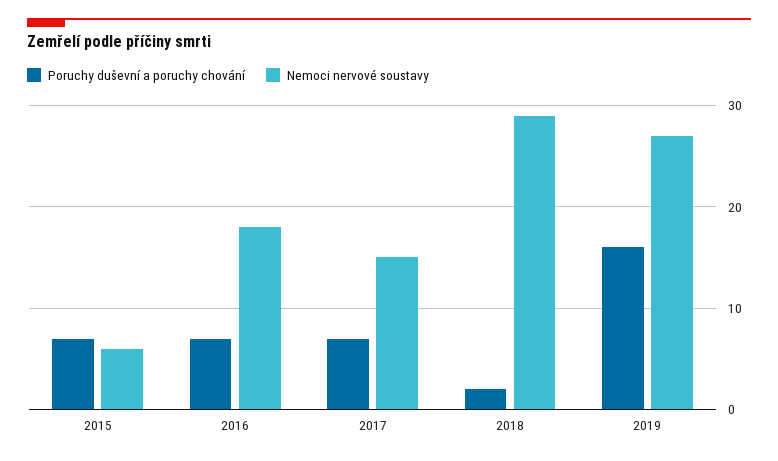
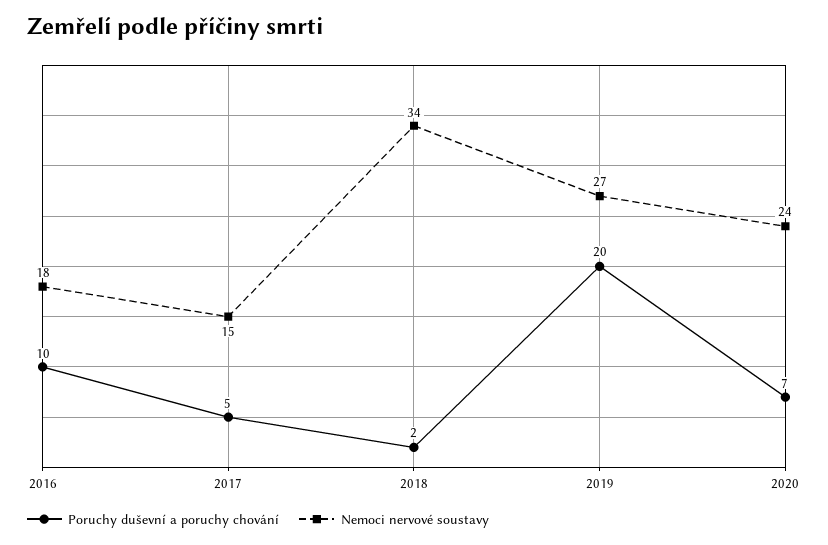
Poruchy duševní a poruchy chování, 2015: 7 -> none
Nemoci nervové soustavy, 2015: 6 -> none
Poruchy duševní a poruchy chování, 2016: 7 -> 10
Poruchy duševní a poruchy chování, 2017: 7 -> 5
Nemoci nervové soustavy, 2018: 29 -> 34
Poruchy duševní a poruchy chování, 2019: 16 -> 20
Poruchy duševní a poruchy chování, 2020: none -> 7
Nemoci nervové soustavy, 2020: none -> 24

